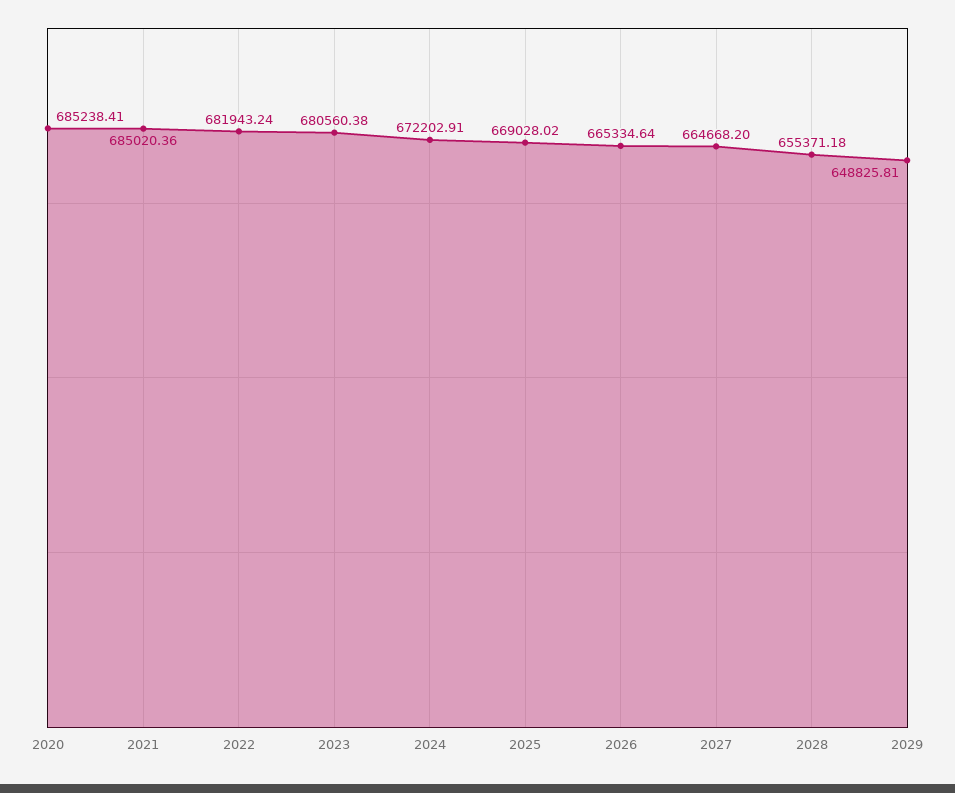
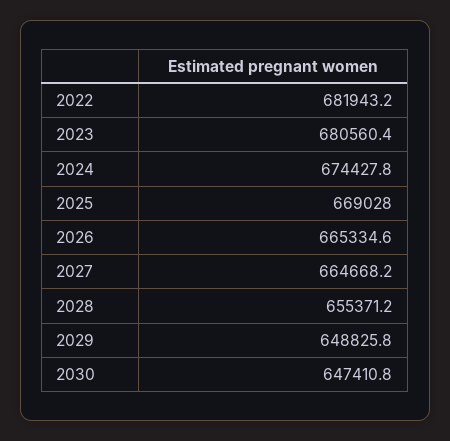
2020: 685238.41 -> none
2021: 685020.36 -> none
2024: 672202.91 -> 674427.8
2030: none -> 647410.8

